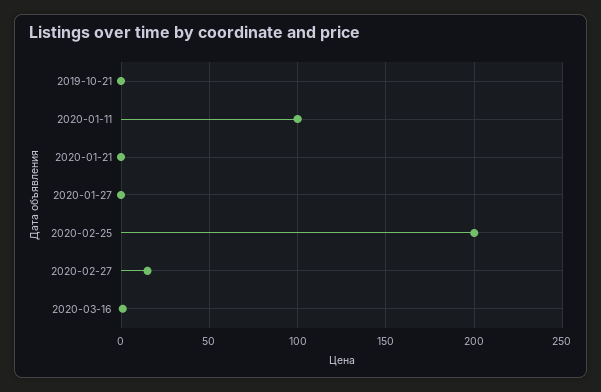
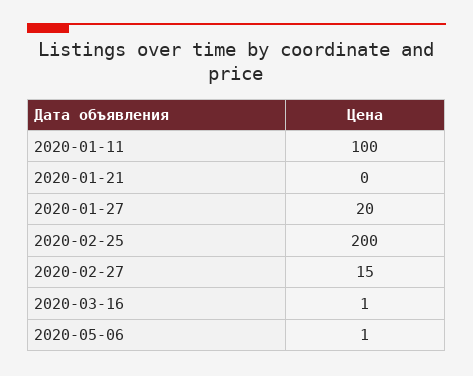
2019-10-21: 0 -> none
2020-01-27: 0 -> 20
2020-05-06: none -> 1

